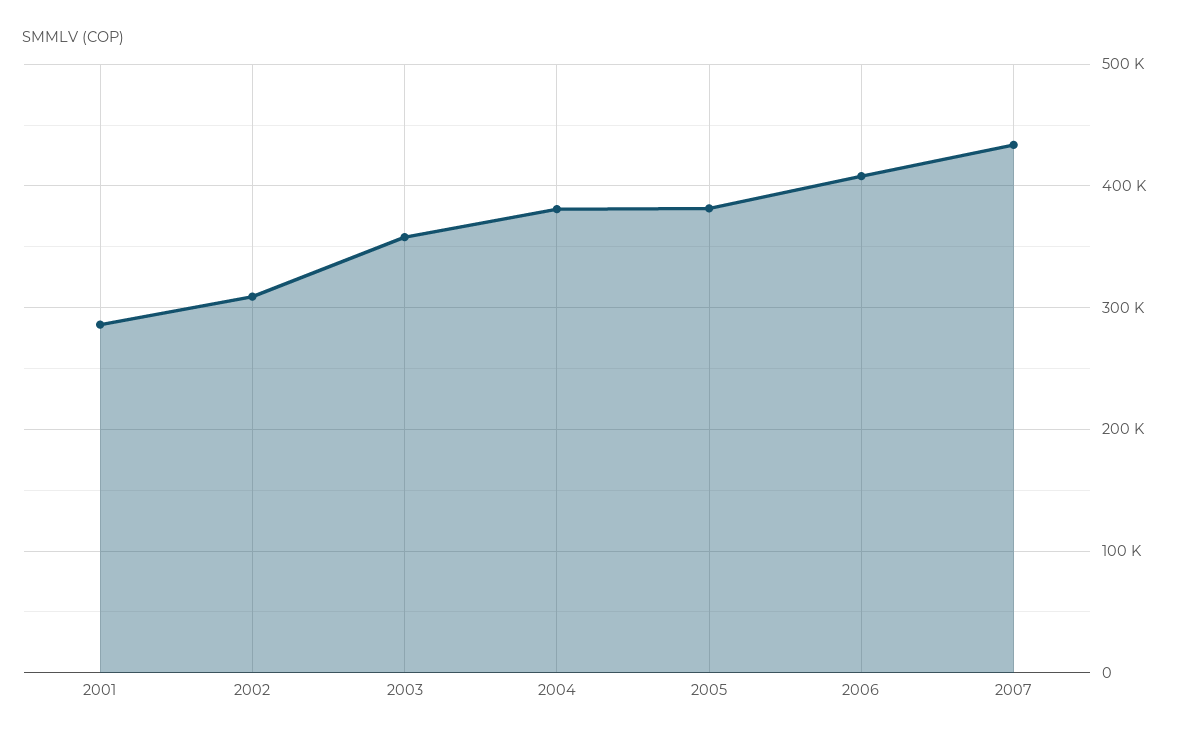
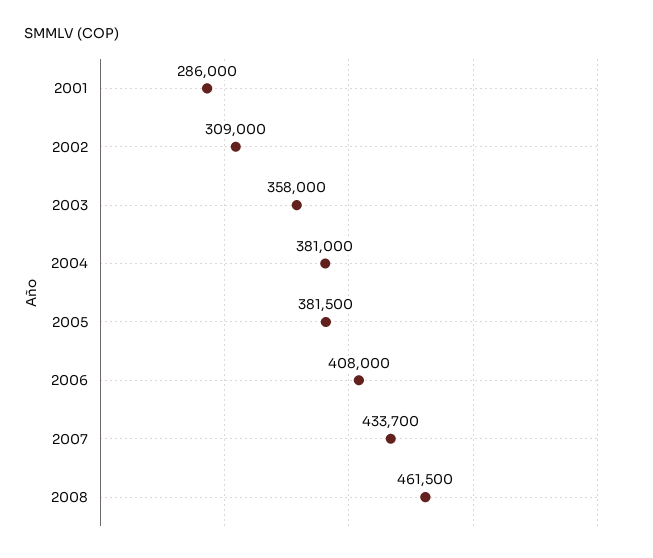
2008: none -> 461500

